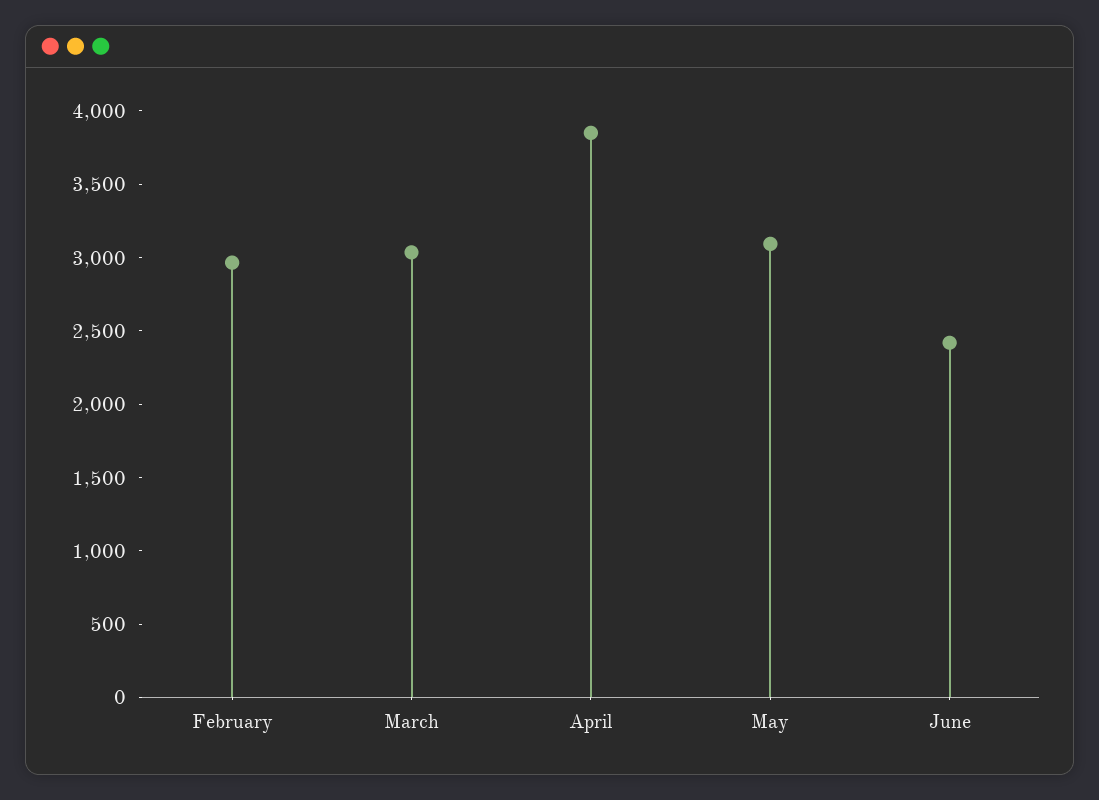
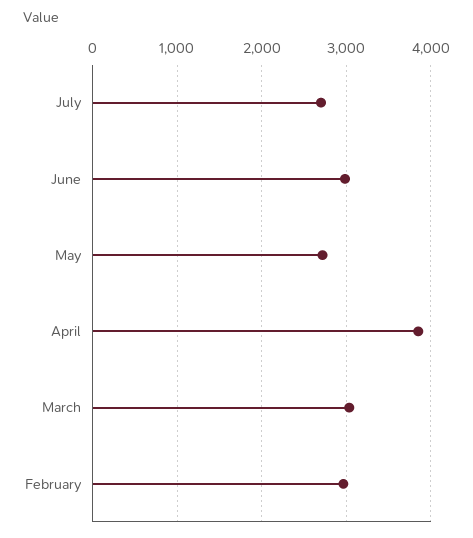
May: 3100 -> 2700
June: 2400 -> 3000
July: none -> 2700

